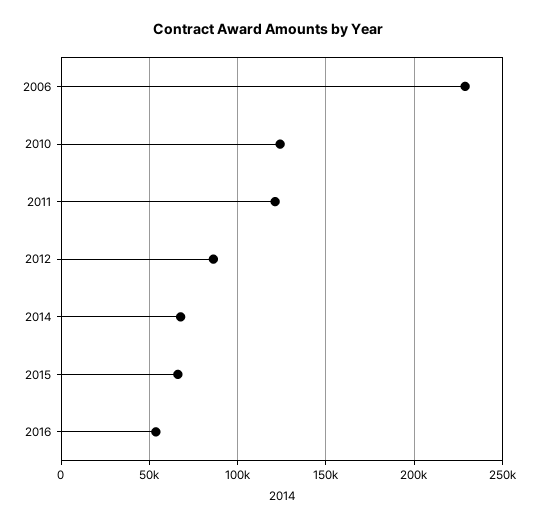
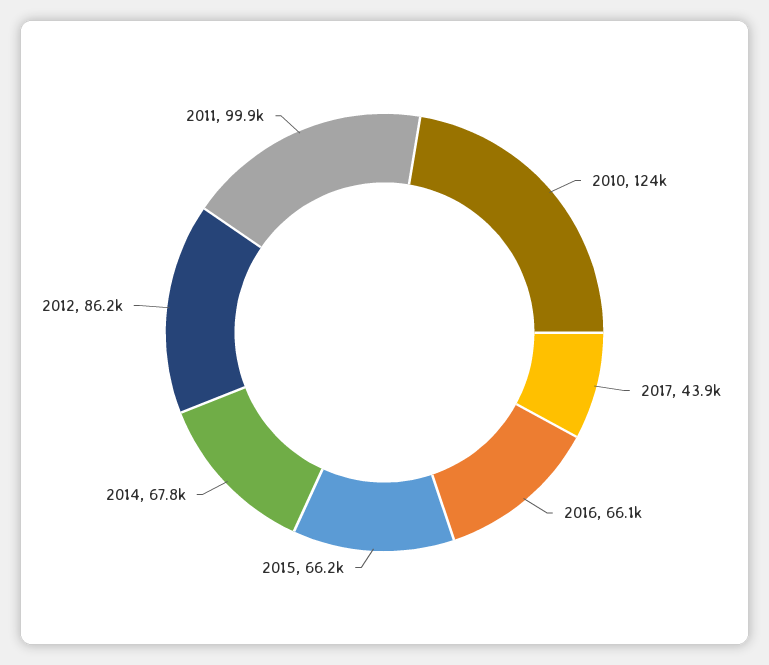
2006: 230000 -> none
2011: 120000 -> 99900
2016: 55000 -> 66100
2017: none -> 43900

